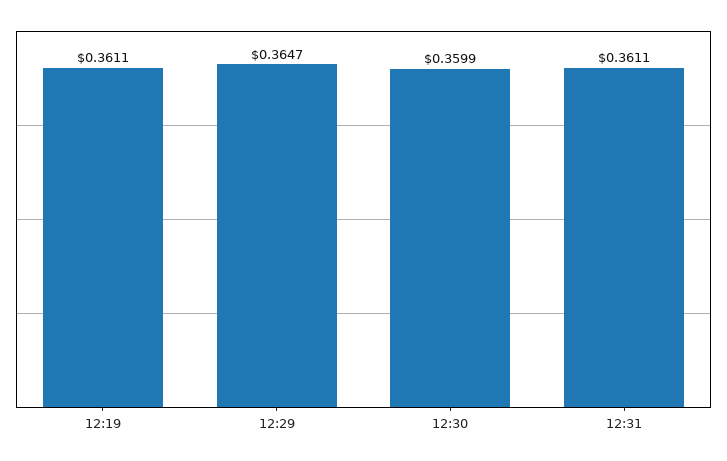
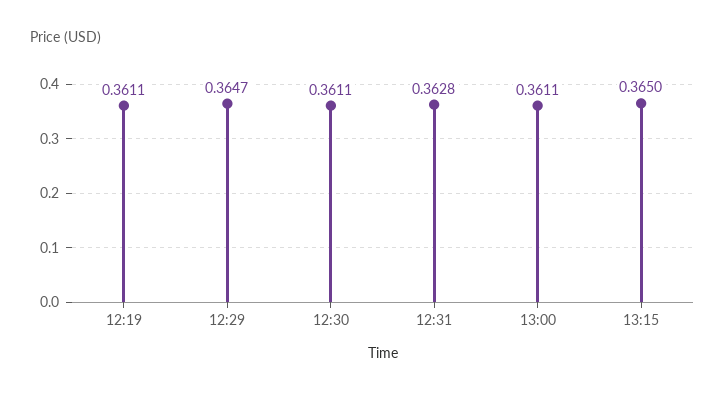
12:30: 0.3599 -> 0.3611
12:31: 0.3611 -> 0.3628
13:00: none -> 0.3611
13:15: none -> 0.365

